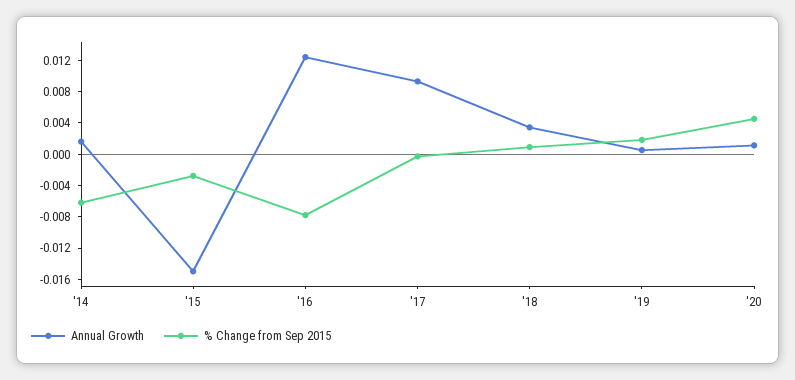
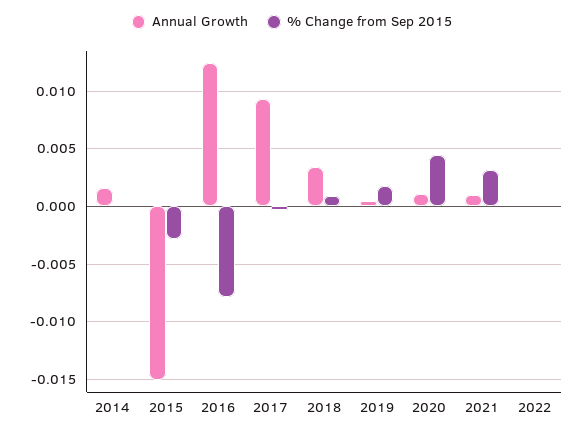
% Change from Sep 2015, '14: -0.006 -> 0
Annual Growth, 2021: none -> 0.001
% Change from Sep 2015, 2021: none -> 0.003
Annual Growth, 2022: none -> 0
% Change from Sep 2015, 2022: none -> 0

